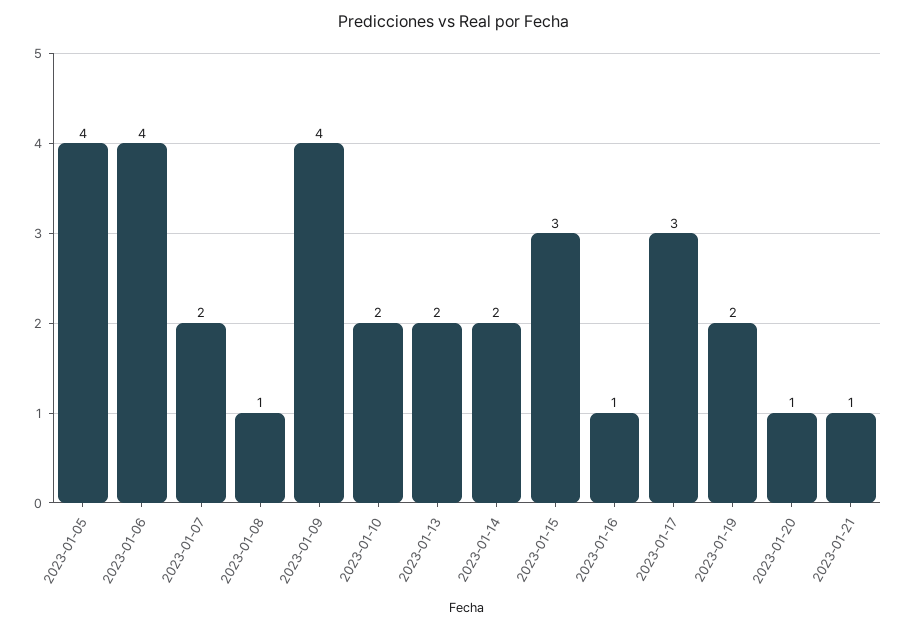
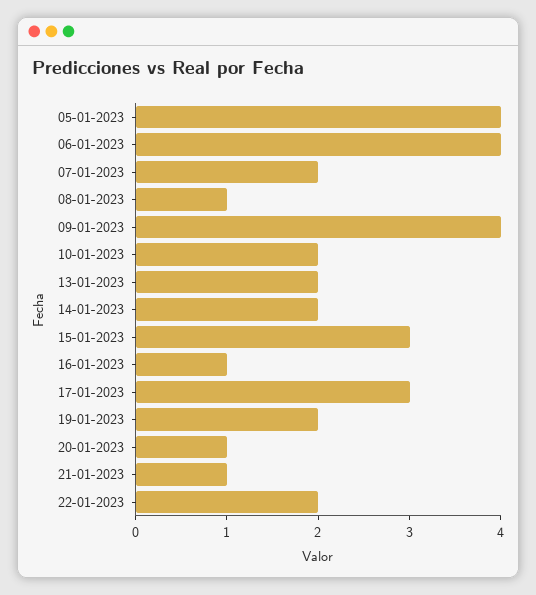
22-01-2023: none -> 2

